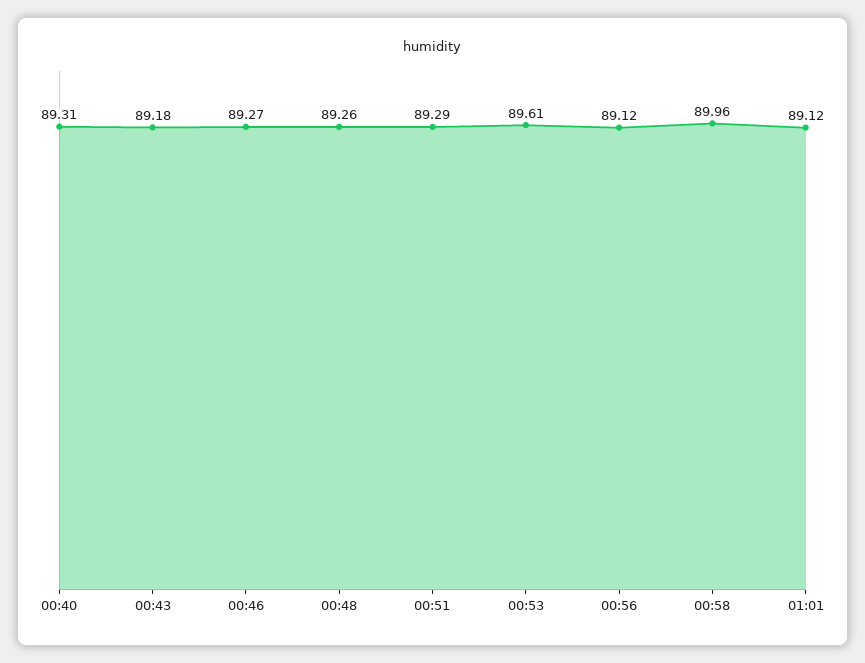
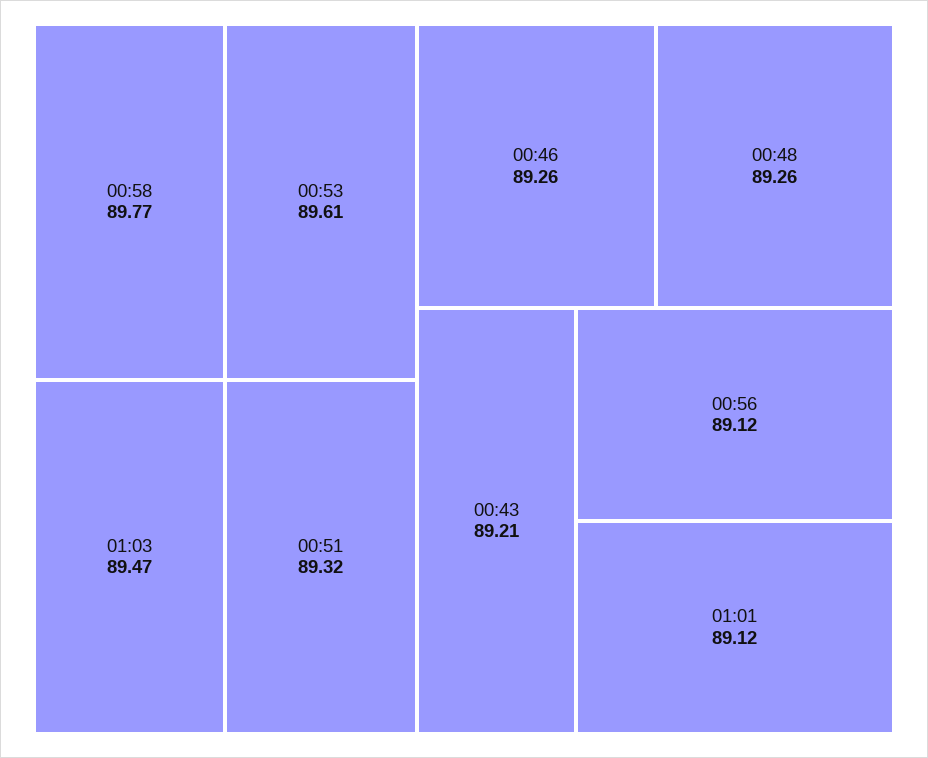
00:40: 89.31 -> none
00:43: 89.18 -> 89.21
00:46: 89.27 -> 89.26
00:51: 89.29 -> 89.32
00:58: 89.96 -> 89.77
01:03: none -> 89.47

